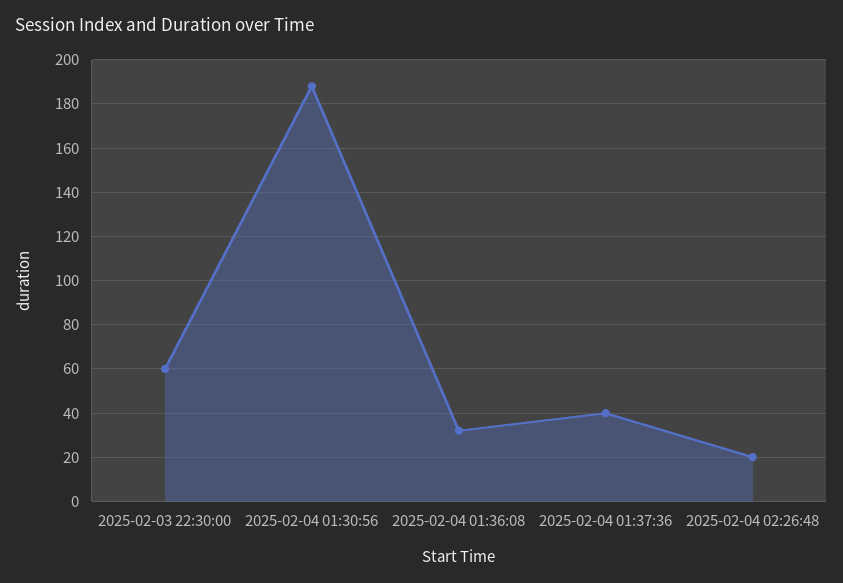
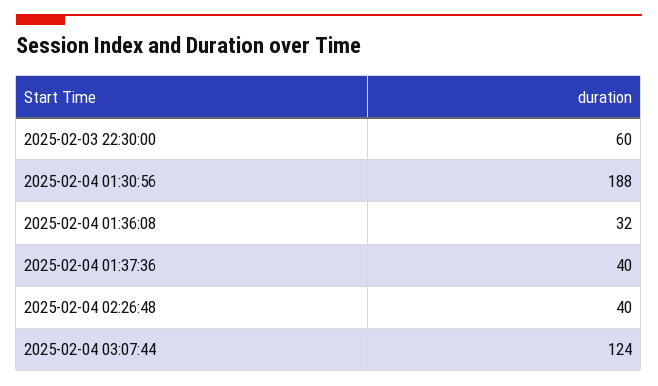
2025-02-04 02:26:48: 20 -> 40
2025-02-04 03:07:44: none -> 124

